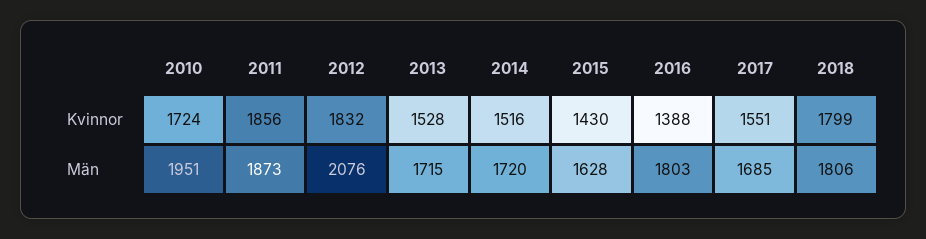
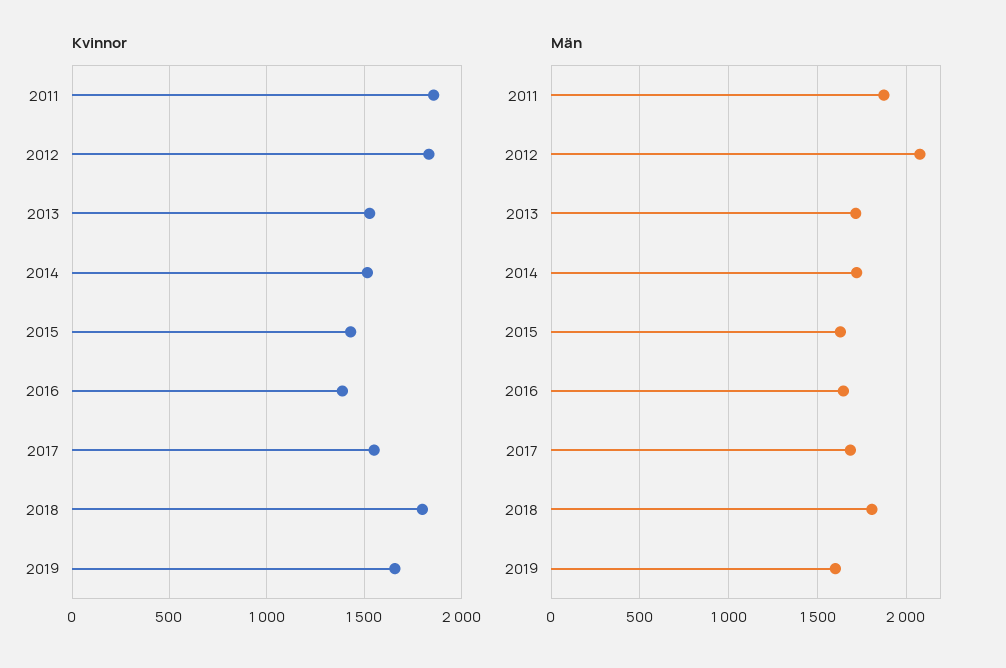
Kvinnor, 2010: 1724 -> none
Män, 2010: 1951 -> none
Män, 2016: 1803 -> 1650
Kvinnor, 2019: none -> 1650
Män, 2019: none -> 1600

